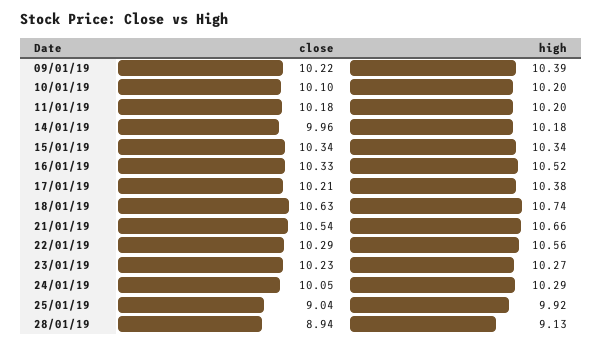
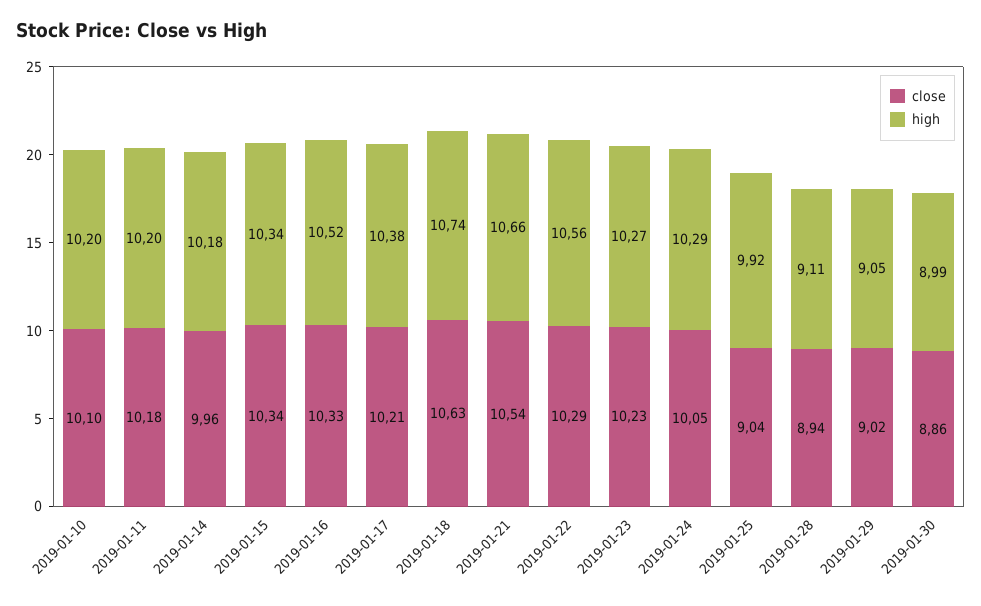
close, 09/01/19: 10.22 -> none
high, 09/01/19: 10.39 -> none
high, 28/01/19: 9.13 -> 9.11
close, 2019-01-29: none -> 9.02
high, 2019-01-29: none -> 9.05
close, 2019-01-30: none -> 8.86
high, 2019-01-30: none -> 8.99

